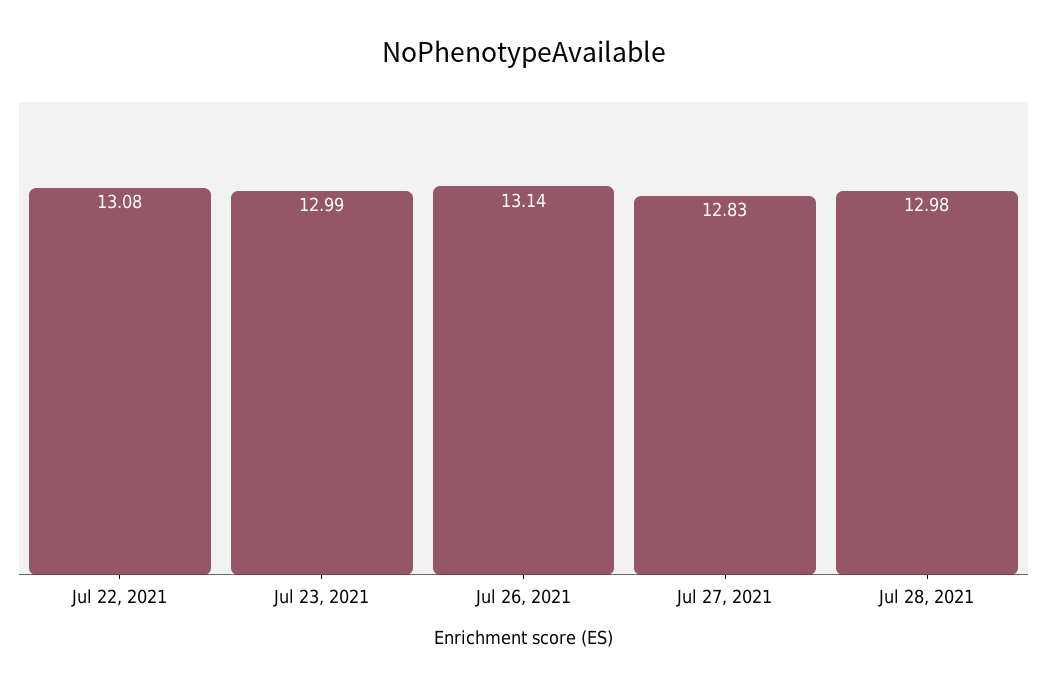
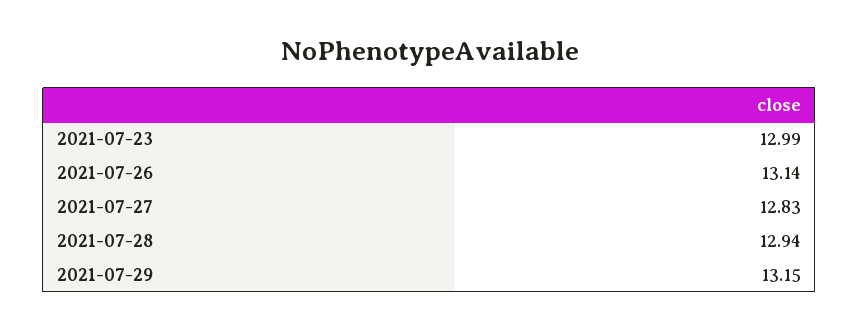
Jul 22, 2021: 13.08 -> none
Jul 28, 2021: 12.98 -> 12.94
2021-07-29: none -> 13.15

